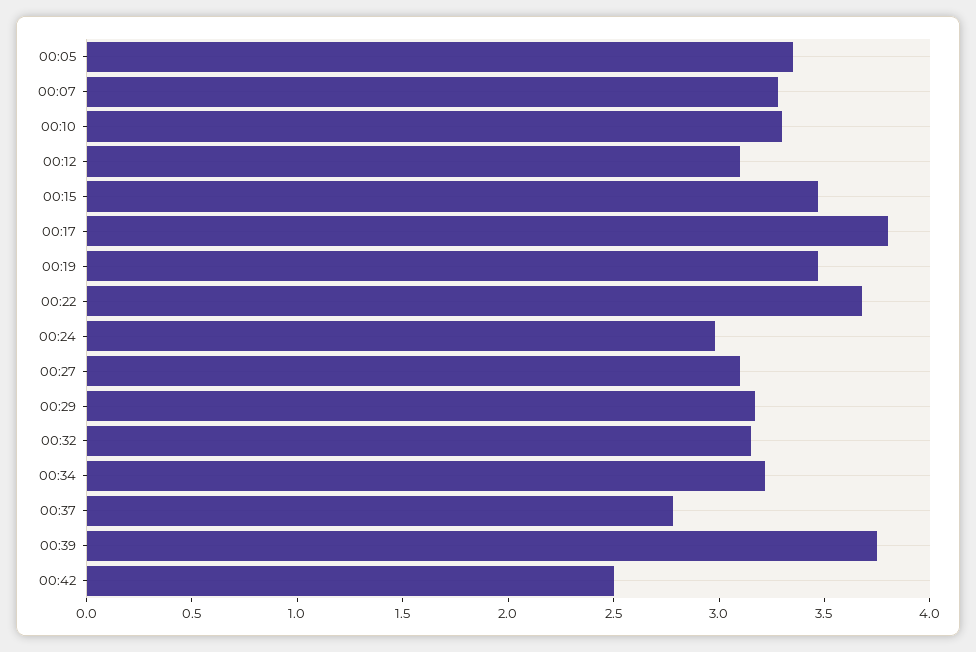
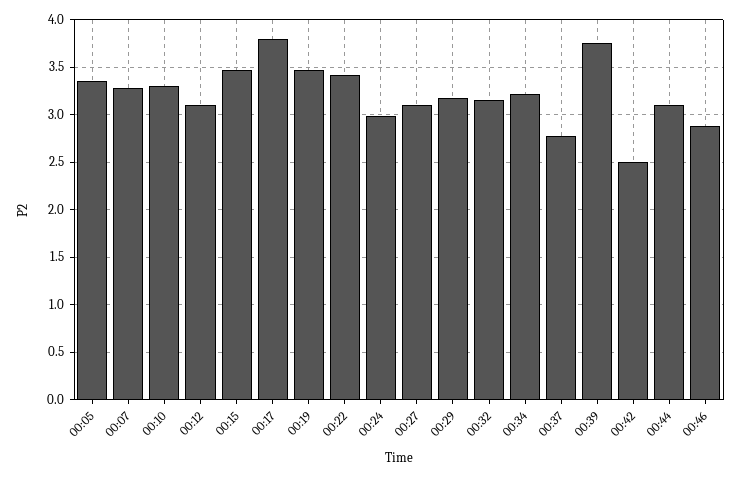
00:22: 3.7 -> 3.4
00:44: none -> 3.1
00:46: none -> 2.9

